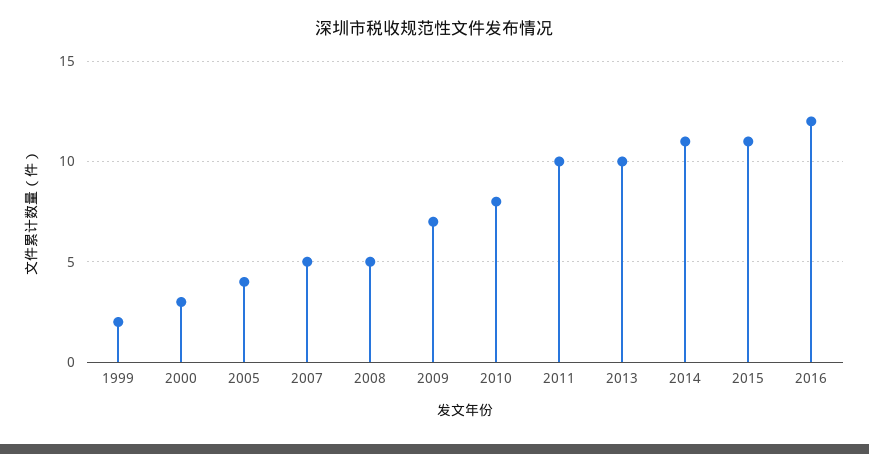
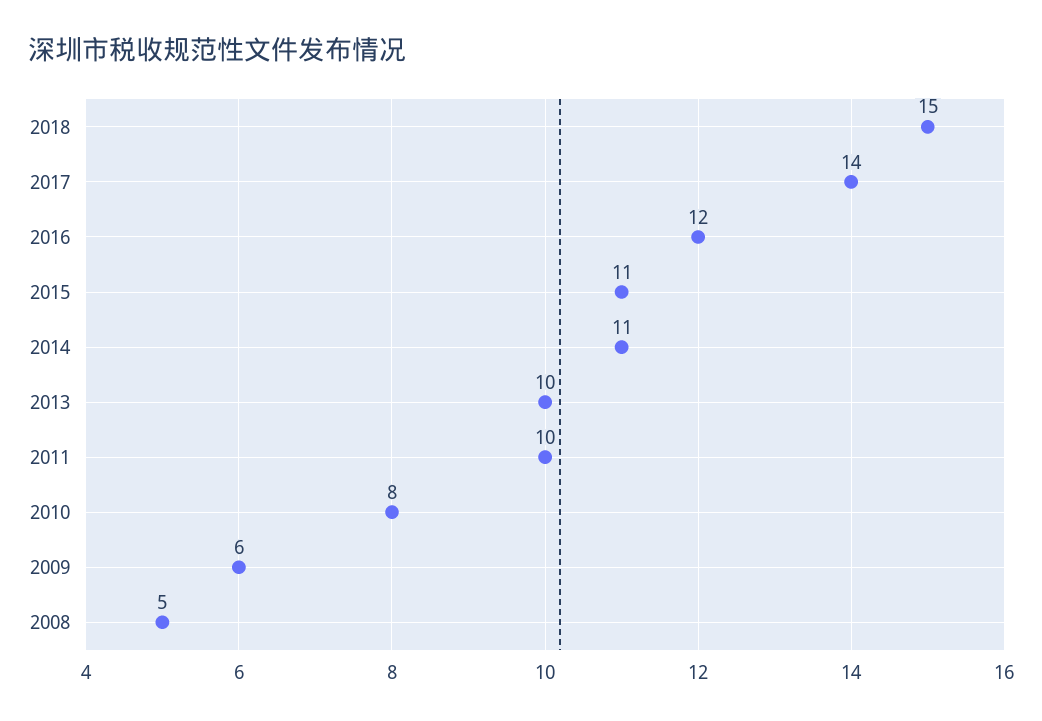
1999: 2 -> none
2000: 3 -> none
2005: 4 -> none
2007: 5 -> none
2009: 7 -> 6
2018: none -> 15
2017: none -> 14

